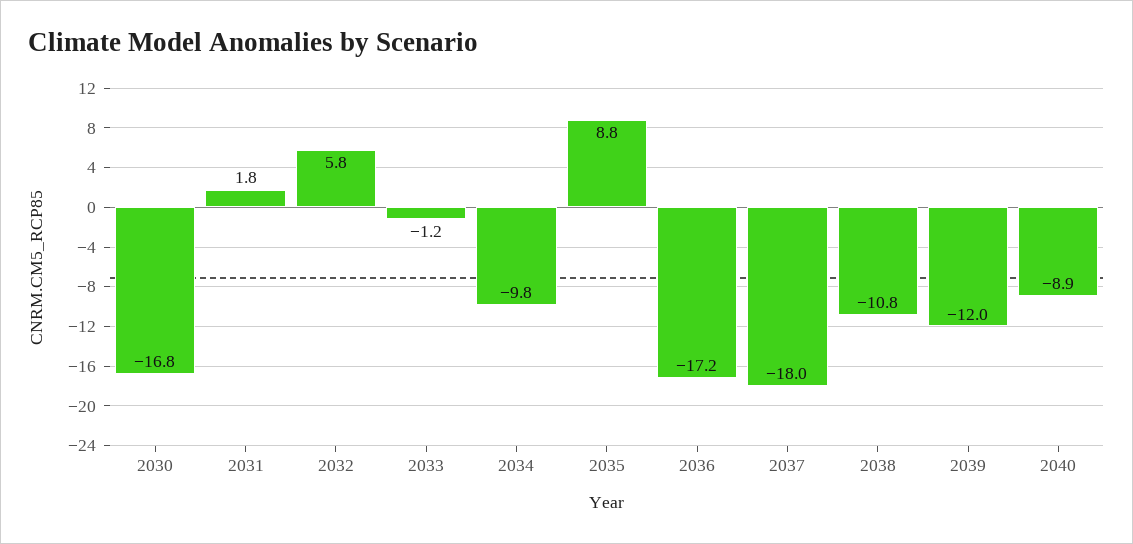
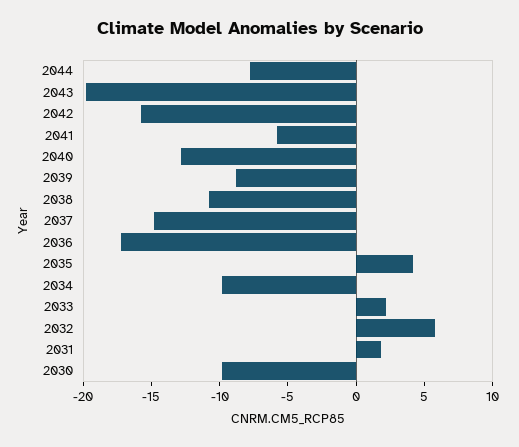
2030: -16.8 -> -10
2033: -1.2 -> 2
2035: 8.8 -> 4
2037: -18 -> -15
2039: -12 -> -9
2040: -8.9 -> -13
2044: none -> -8
2043: none -> -20
2042: none -> -16
2041: none -> -6

